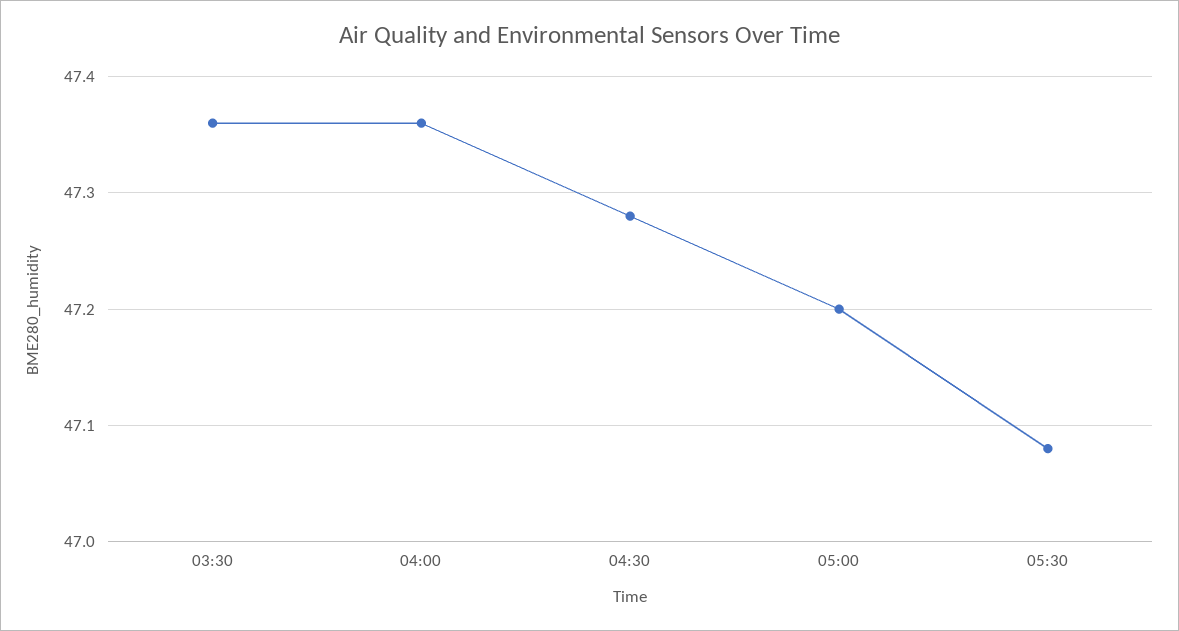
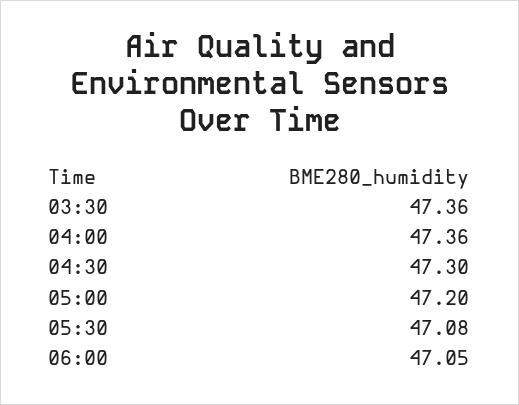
04:30: 47.28 -> 47.3
06:00: none -> 47.05

